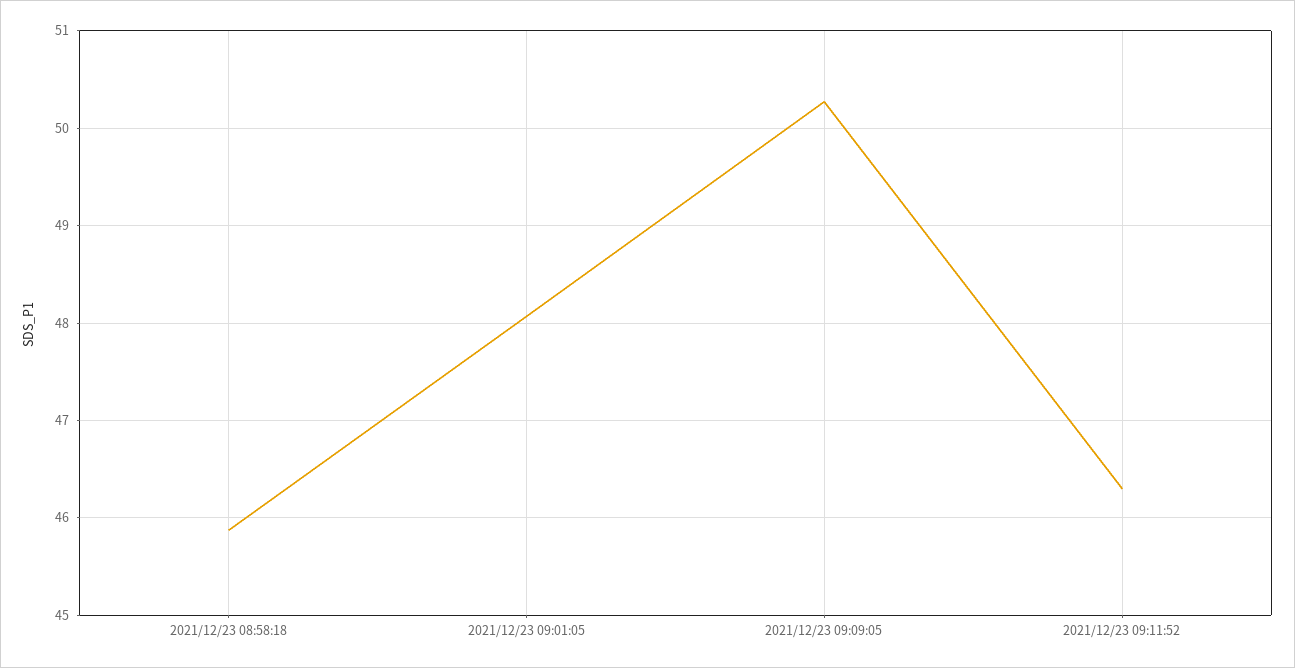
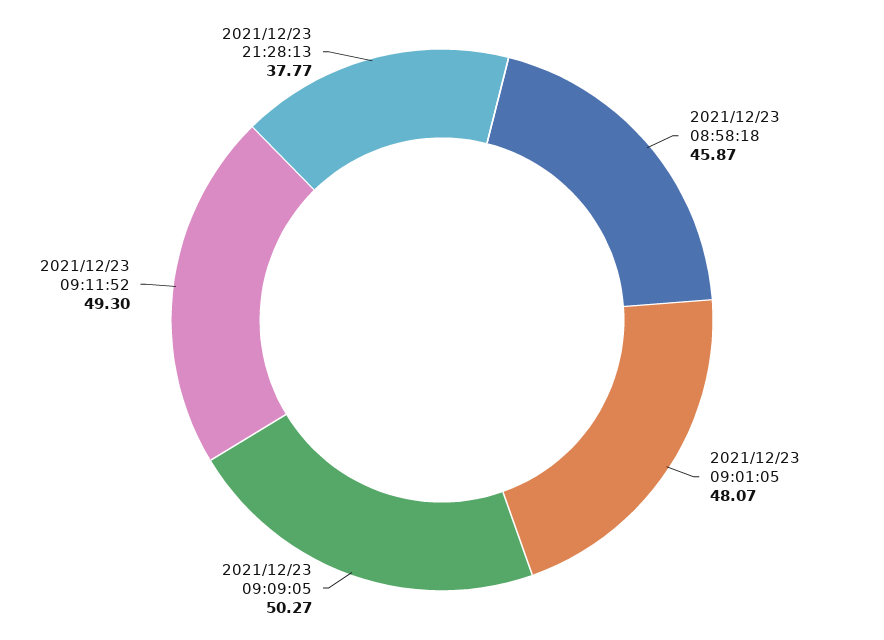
2021/12/23 09:11:52: 46.3 -> 49.3
2021/12/23 21:28:13: none -> 37.77

